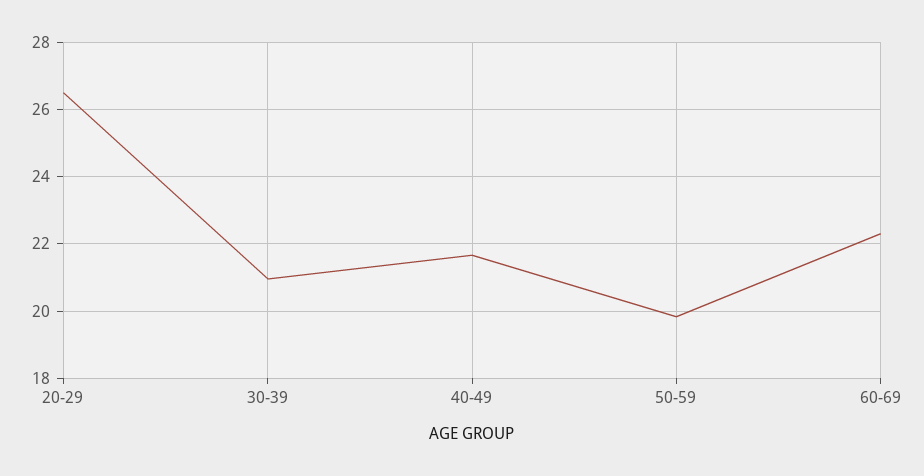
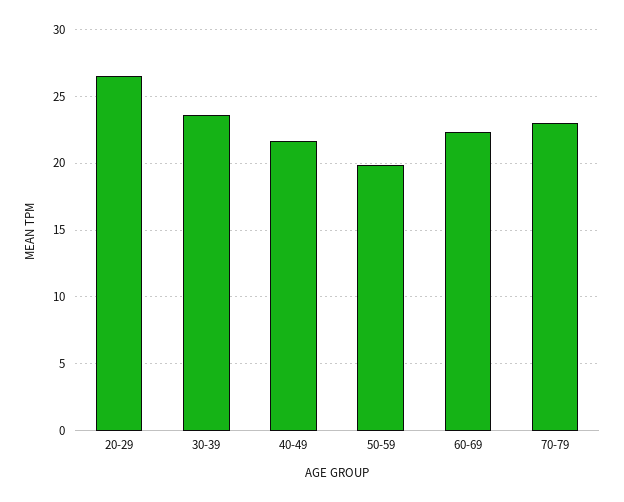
30-39: 21 -> 23.5
70-79: none -> 23

